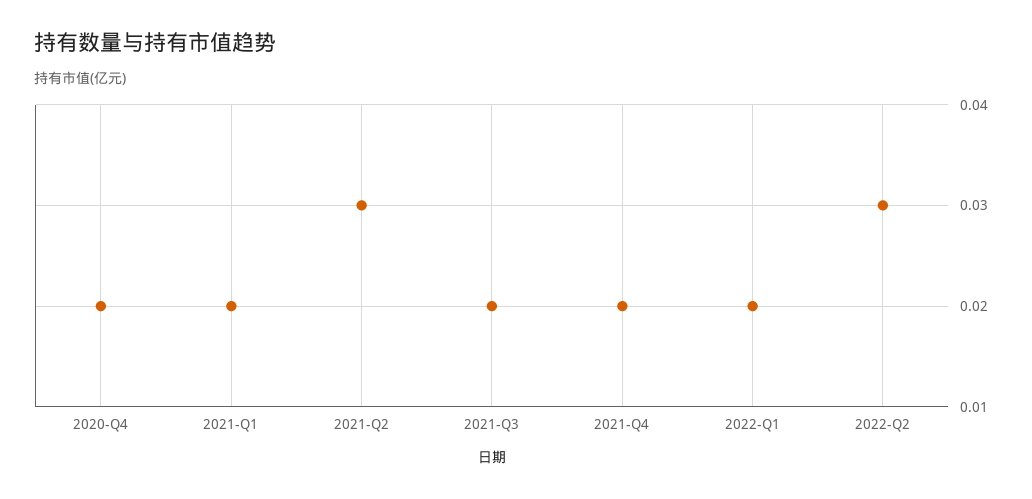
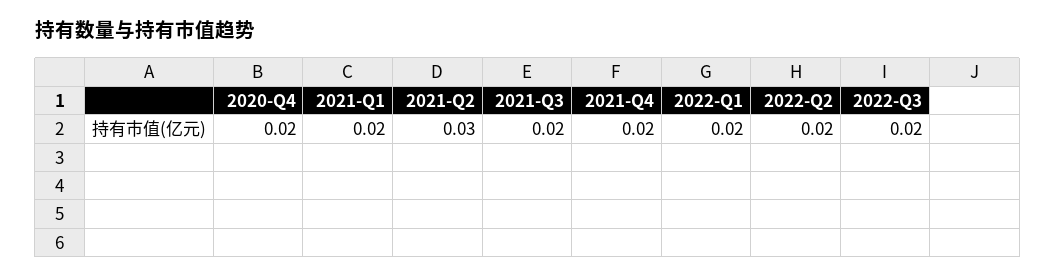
2022-Q2: 0.03 -> 0.02
2022-Q3: none -> 0.02

